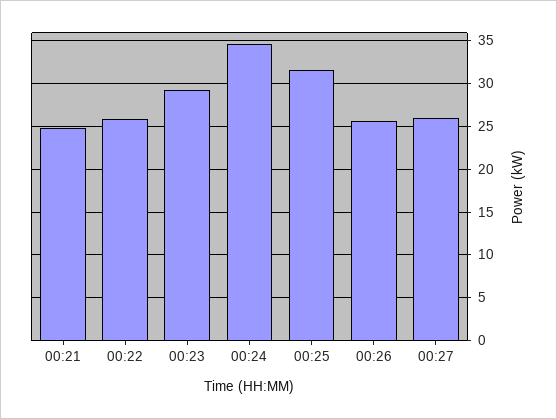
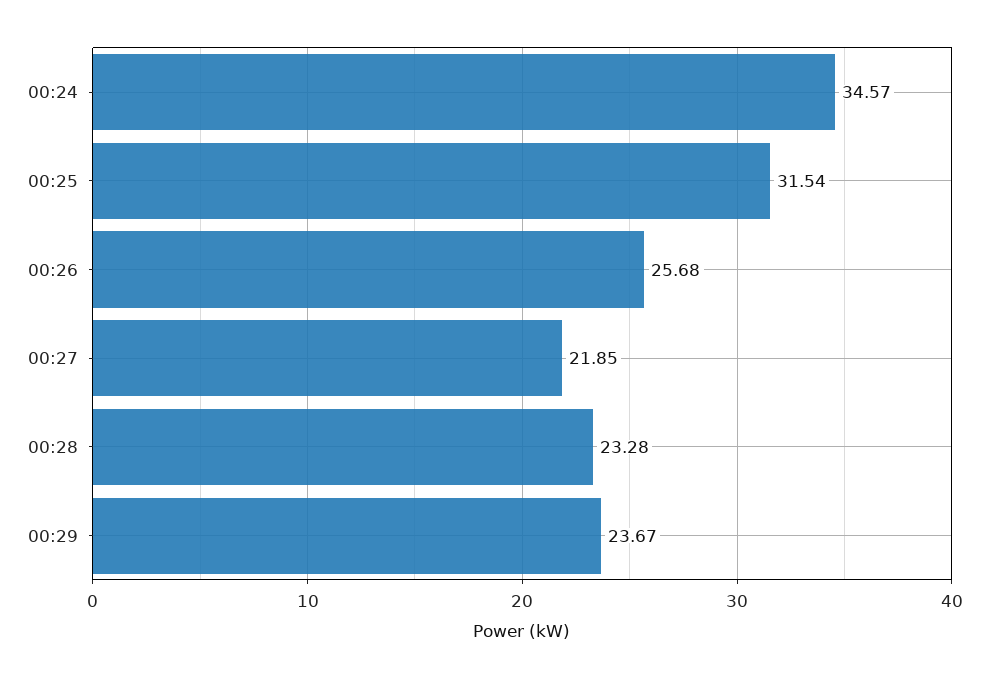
00:21: 25 -> none
00:22: 26 -> none
00:23: 29 -> none
00:27: 26 -> 21.85
00:28: none -> 23.28
00:29: none -> 23.67

